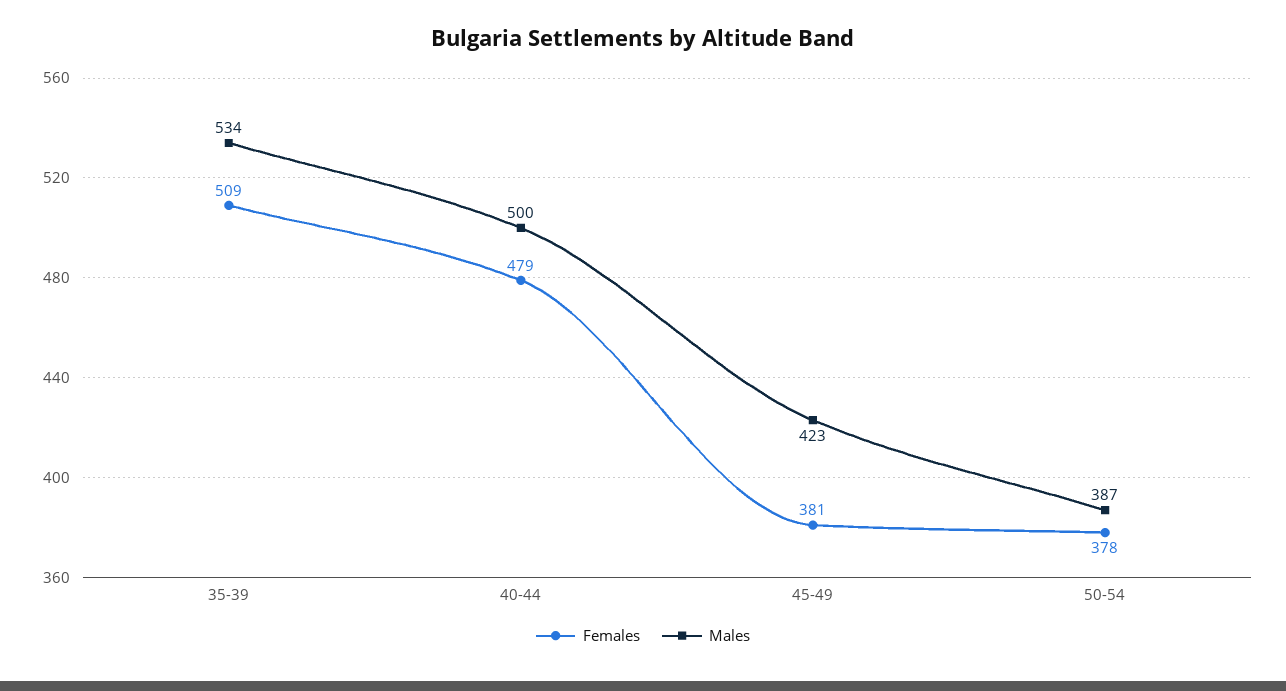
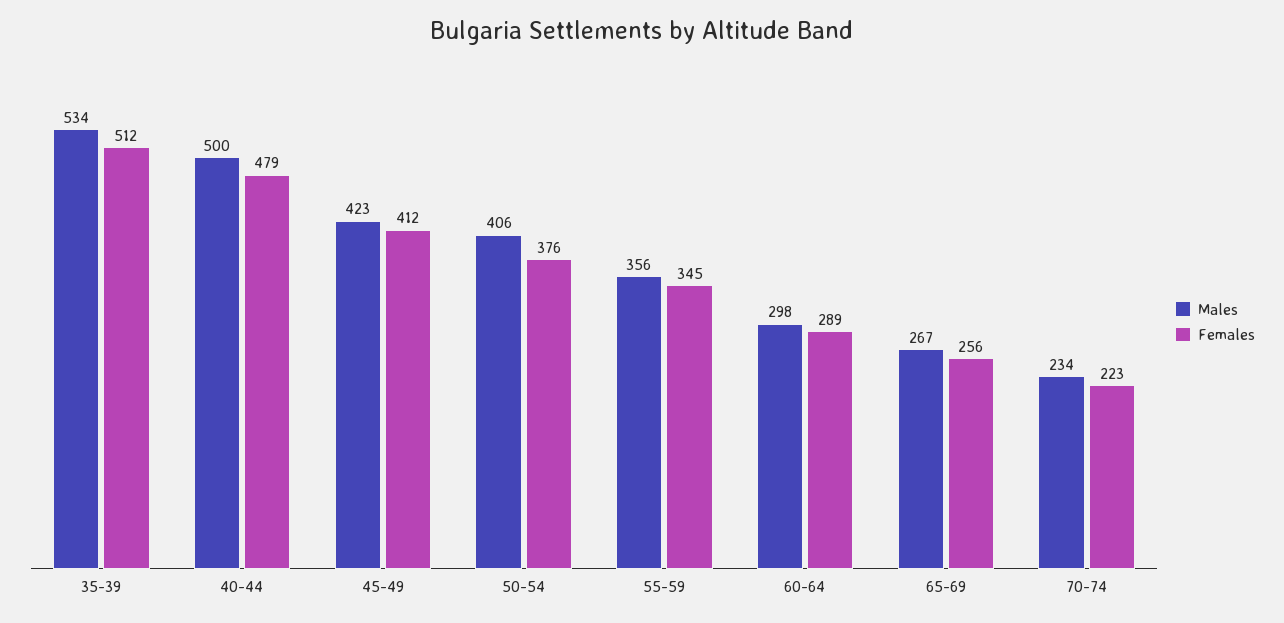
Females, 35-39: 509 -> 512
Females, 45-49: 381 -> 412
Females, 50-54: 378 -> 376
Males, 50-54: 387 -> 406
Males, 55-59: none -> 356
Females, 55-59: none -> 345
Males, 60-64: none -> 298
Females, 60-64: none -> 289
Males, 65-69: none -> 267
Females, 65-69: none -> 256
Males, 70-74: none -> 234
Females, 70-74: none -> 223

